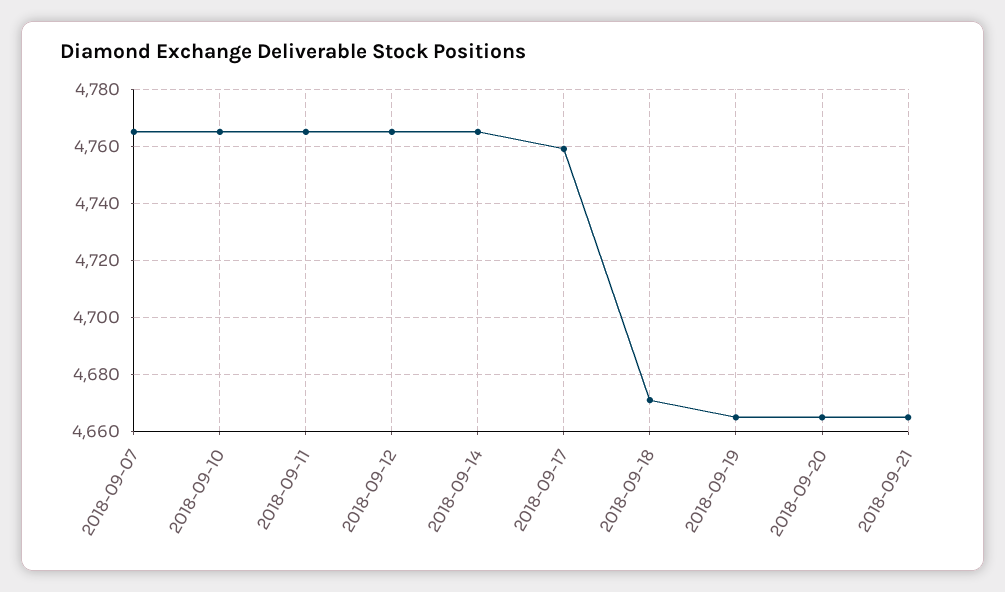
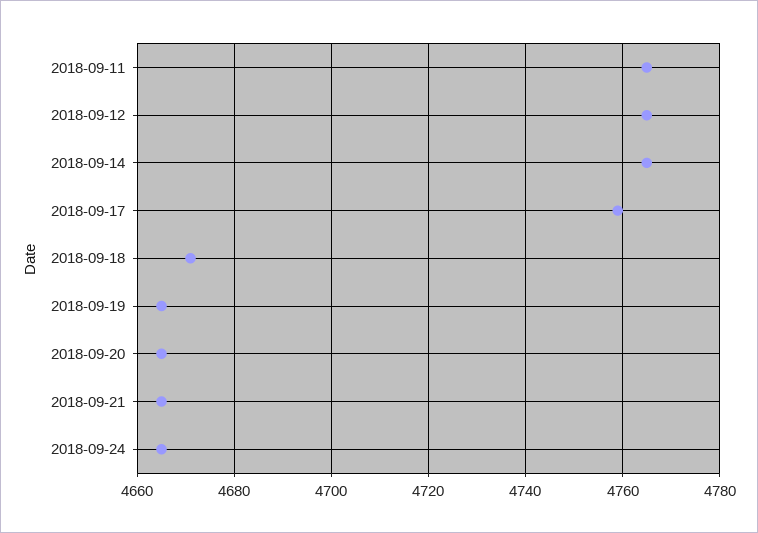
2018-09-07: 4765 -> none
2018-09-10: 4765 -> none
2018-09-24: none -> 4665

